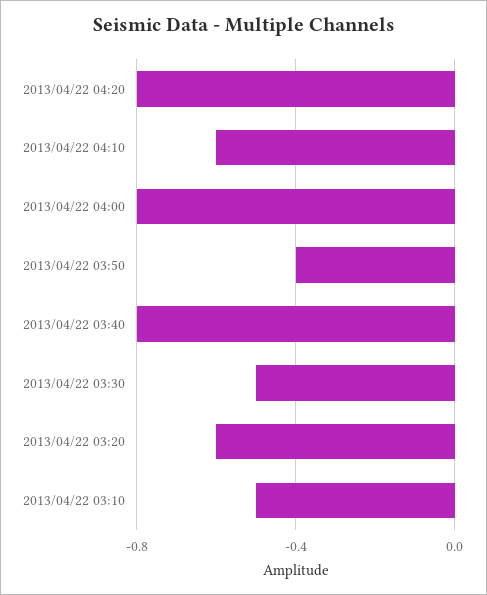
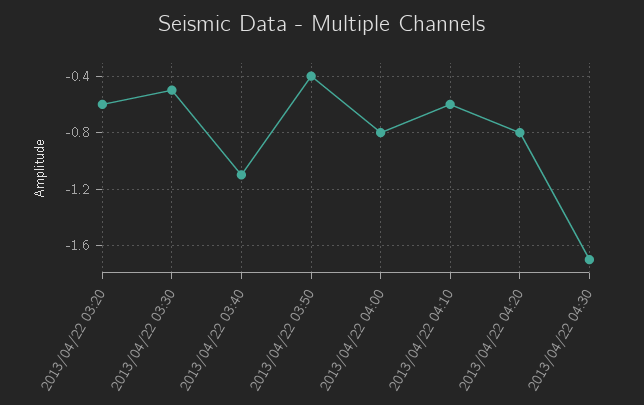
2013/04/22 03:40: -0.8 -> -1.1
2013/04/22 03:10: -0.5 -> none
2013/04/22 04:30: none -> -1.7

